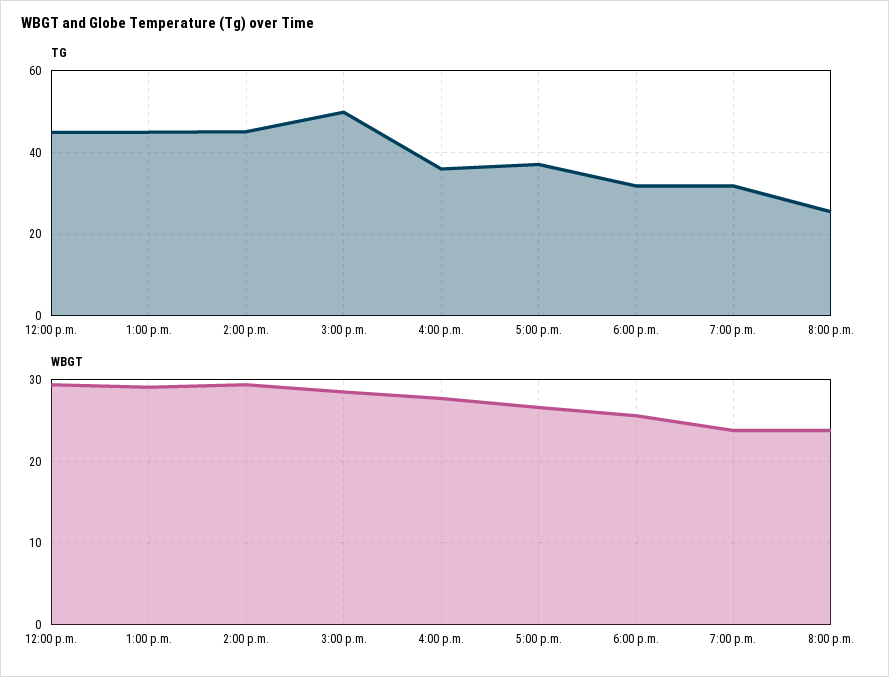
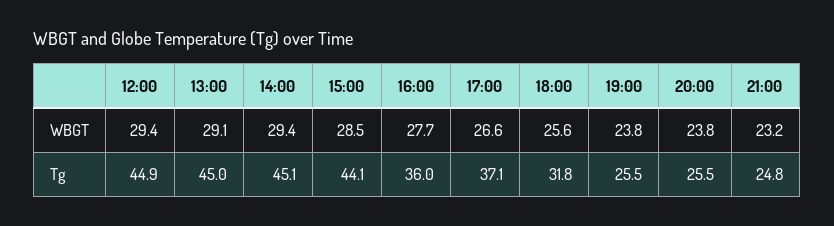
TG, 3:00 p.m.: 50 -> 44.1
TG, 7:00 p.m.: 32 -> 25.5
WBGT, 21:00: none -> 23.2
TG, 21:00: none -> 24.8

